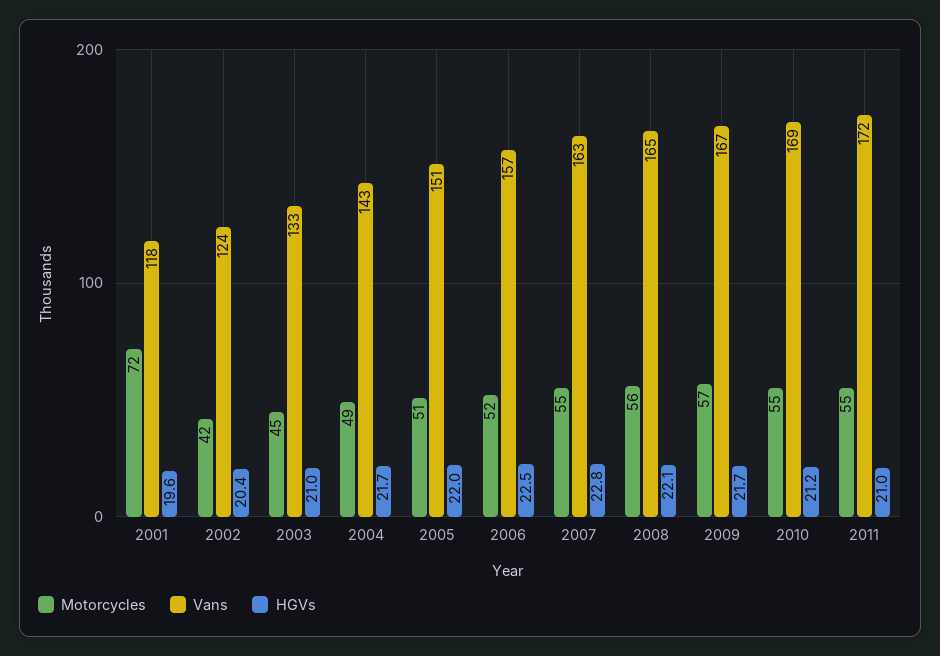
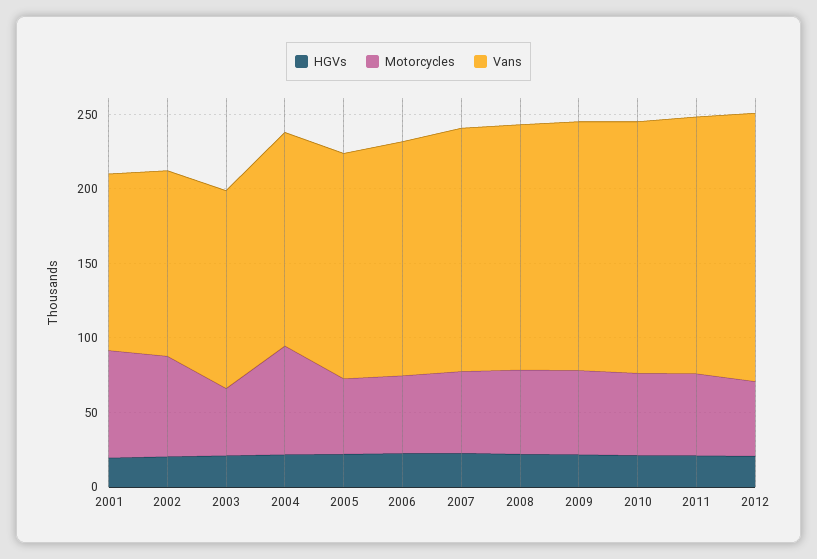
Motorcycles, 2002: 42 -> 70
Motorcycles, 2004: 49 -> 70
HGVs, 2012: none -> 20
Motorcycles, 2012: none -> 50
Vans, 2012: none -> 180

